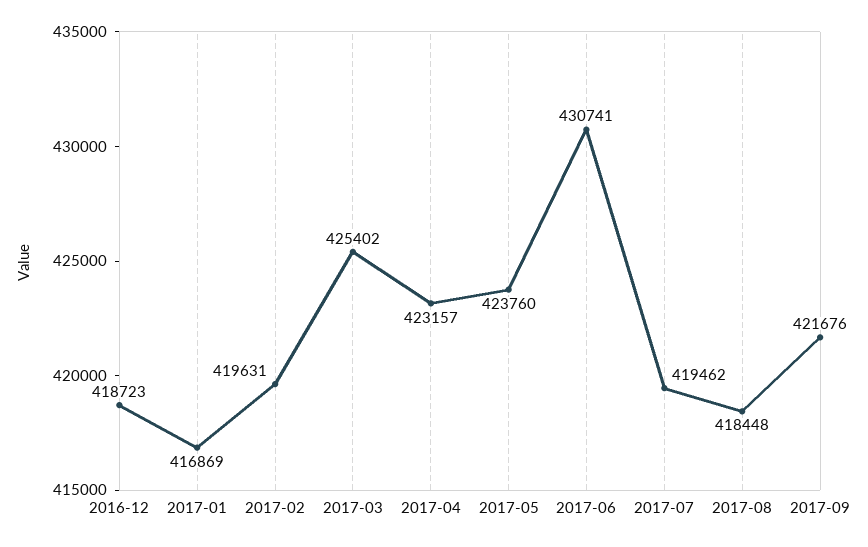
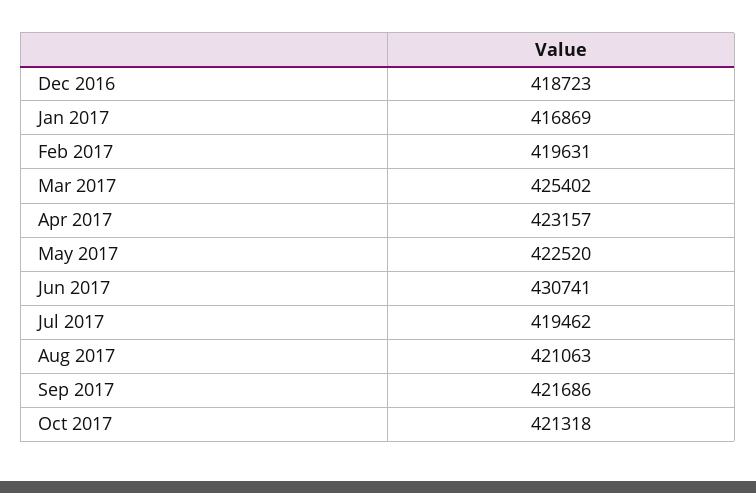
2017-05: 423760 -> 422520
2017-08: 418448 -> 421063
2017-09: 421676 -> 421686
Oct 2017: none -> 421318

